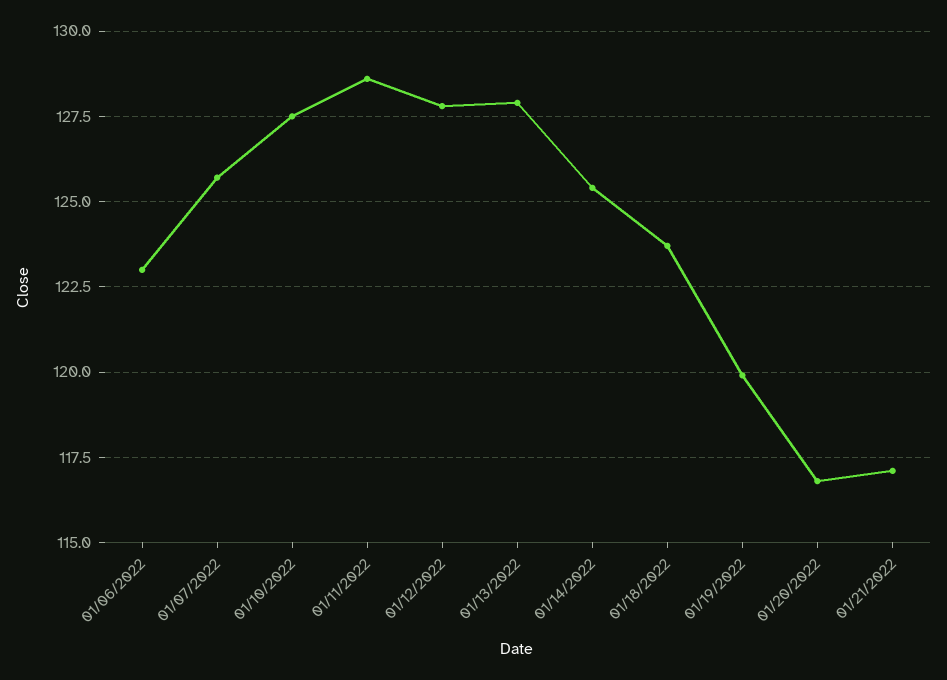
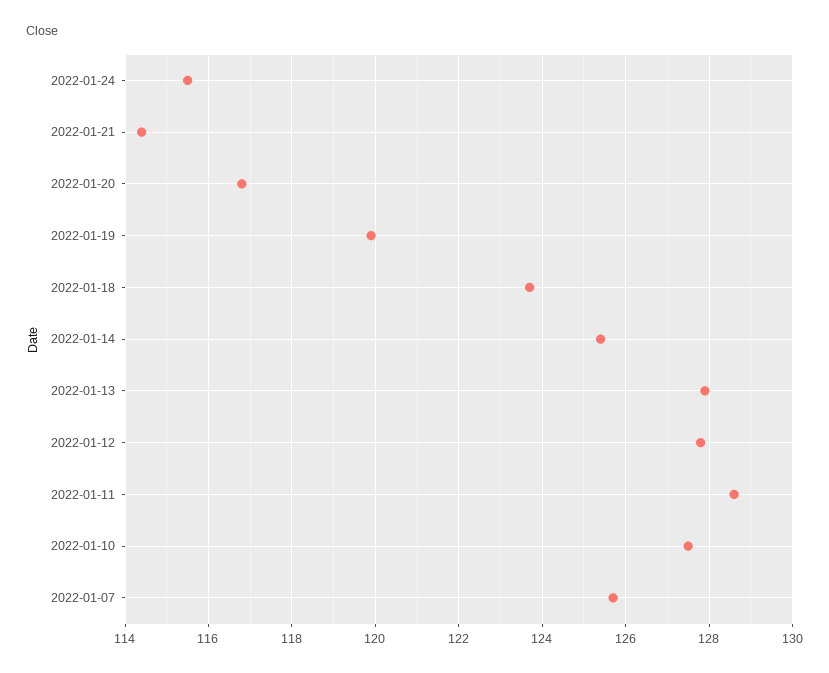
01/06/2022: 123 -> none
01/21/2022: 117 -> 114.5
2022-01-24: none -> 115.5

